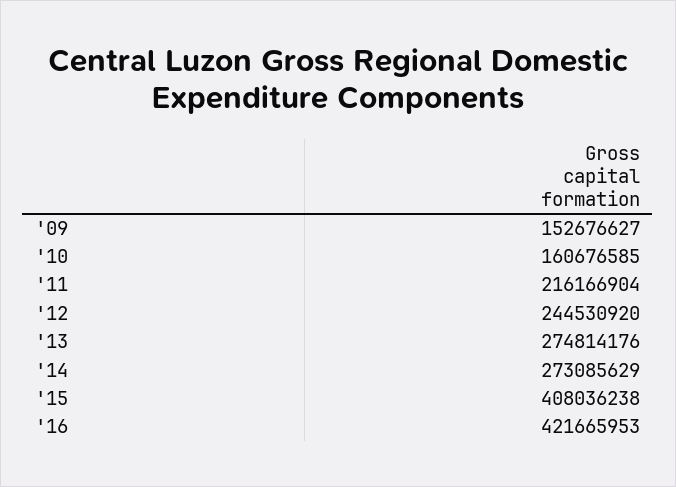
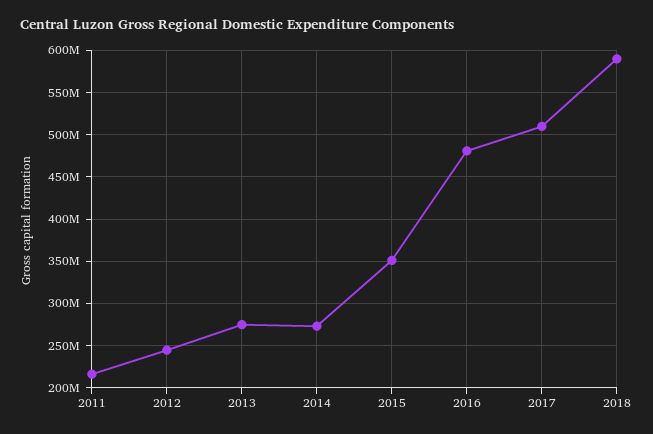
'09: 152676627 -> none
'10: 160676585 -> none
'15: 408036238 -> 350000000
'16: 421665953 -> 480000000
2017: none -> 510000000
2018: none -> 590000000

